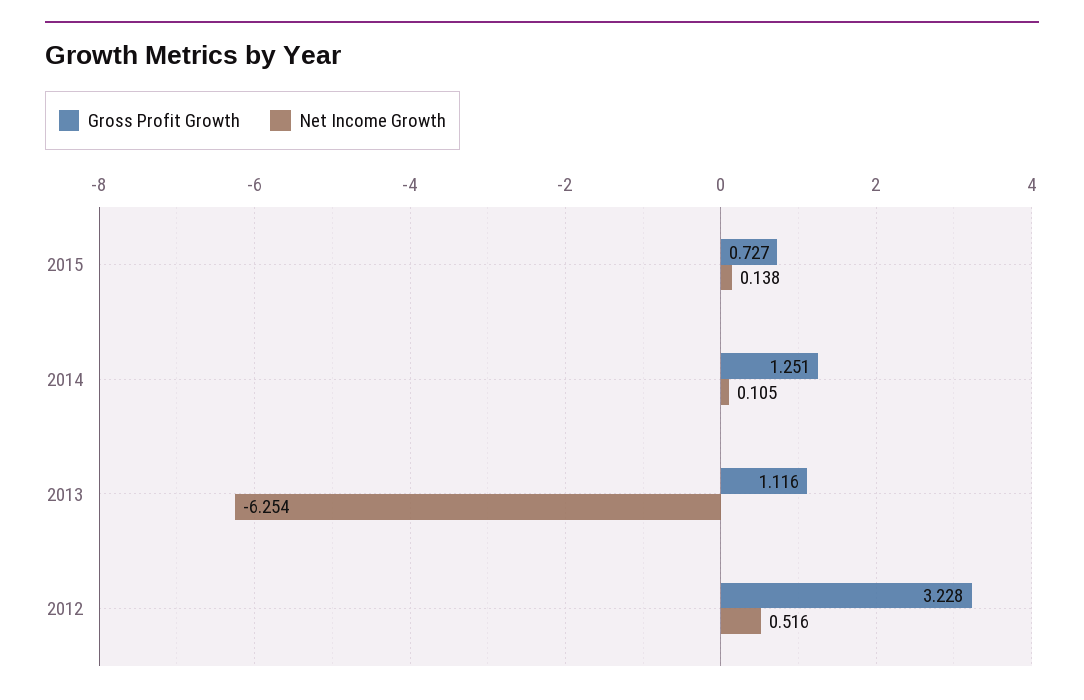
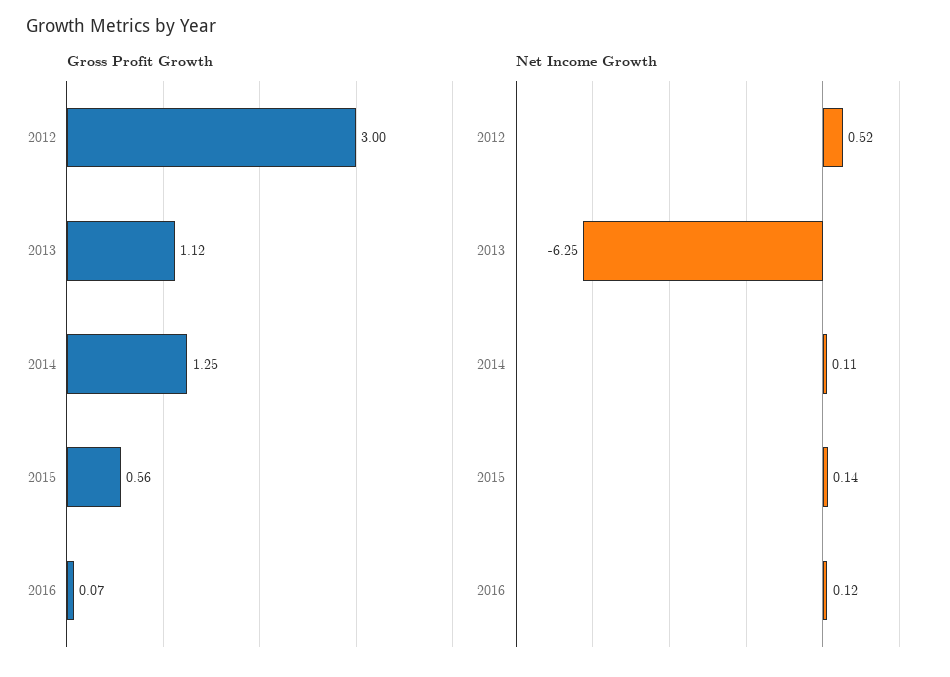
Gross Profit Growth, 2015: 0.727 -> 0.56
Gross Profit Growth, 2012: 3.228 -> 3
Gross Profit Growth, 2016: none -> 0.07
Net Income Growth, 2016: none -> 0.12

